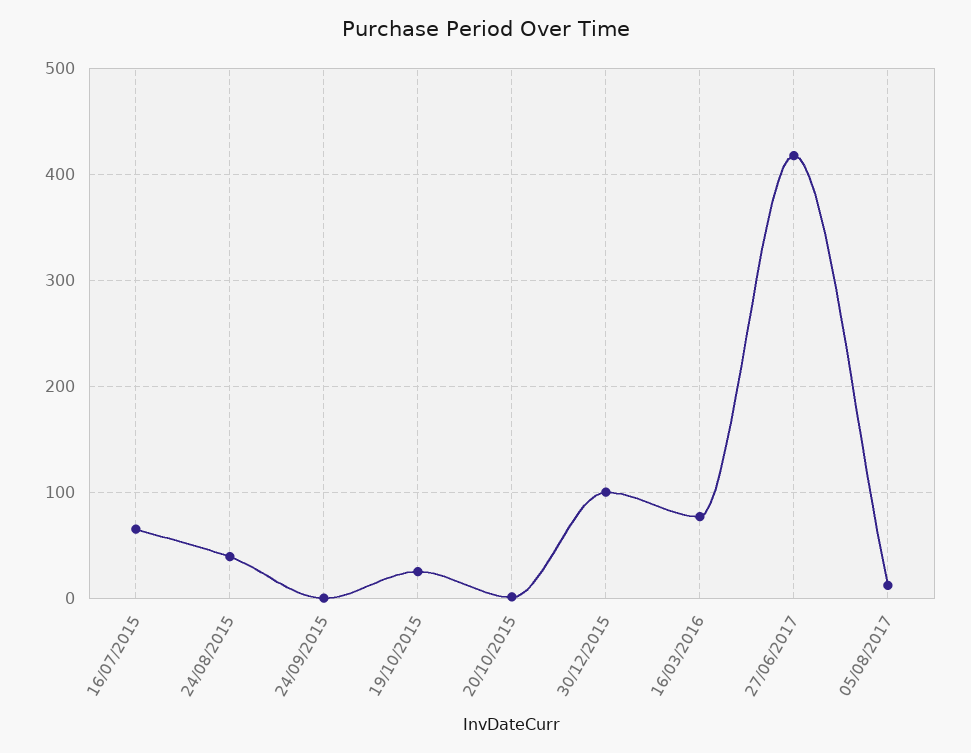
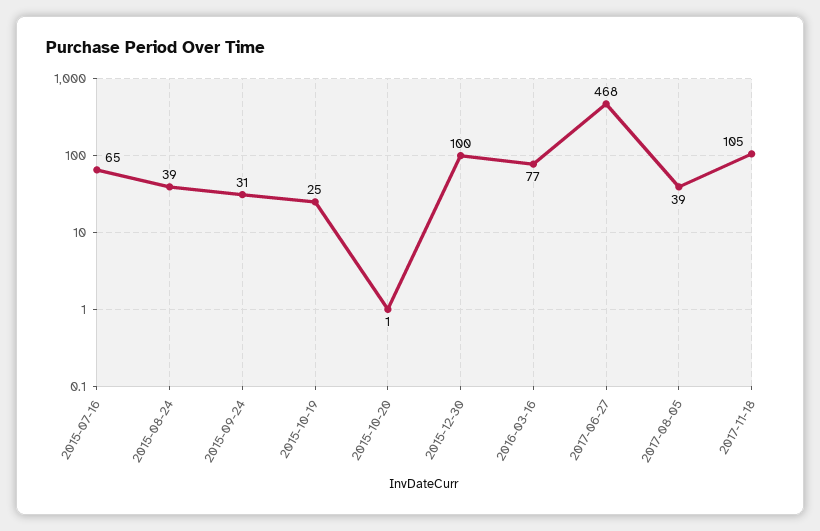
24/09/2015: 0 -> 31
27/06/2017: 420 -> 468
05/08/2017: 10 -> 39
2017-11-18: none -> 105

